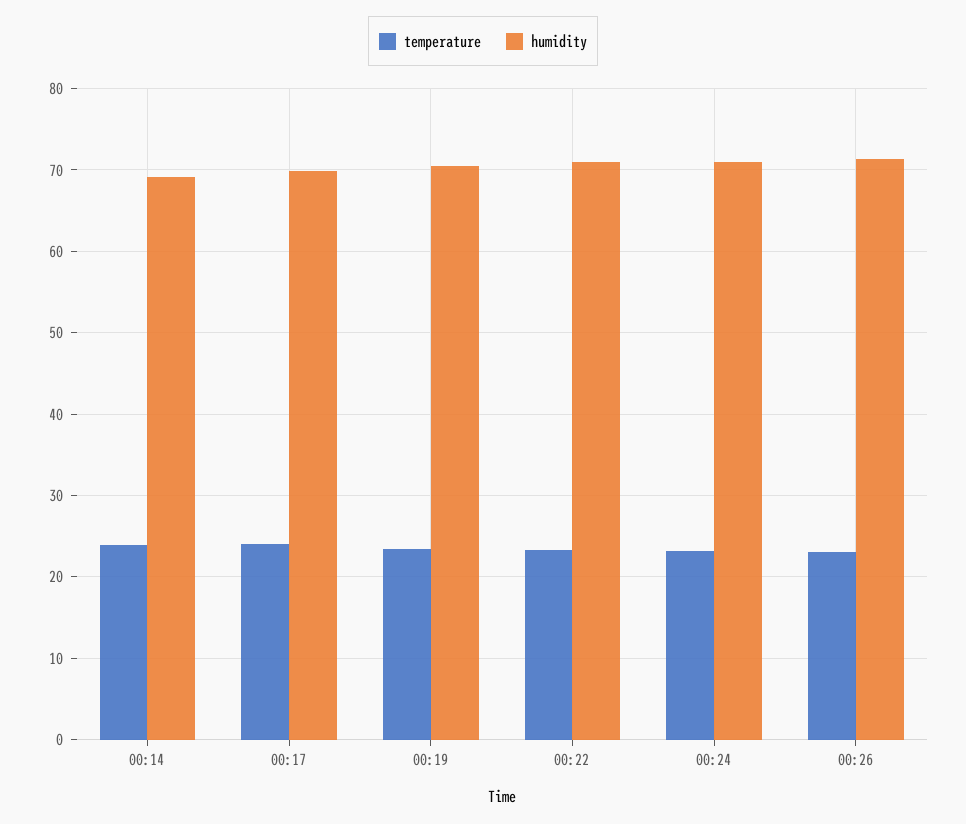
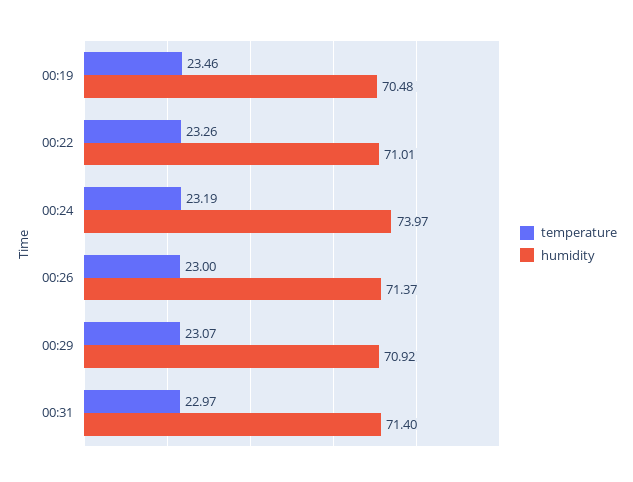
temperature, 00:14: 24 -> none
humidity, 00:14: 69 -> none
temperature, 00:17: 24 -> none
humidity, 00:17: 70 -> none
humidity, 00:24: 71 -> 73.97
temperature, 00:29: none -> 23.07
humidity, 00:29: none -> 70.92
temperature, 00:31: none -> 22.97
humidity, 00:31: none -> 71.4

